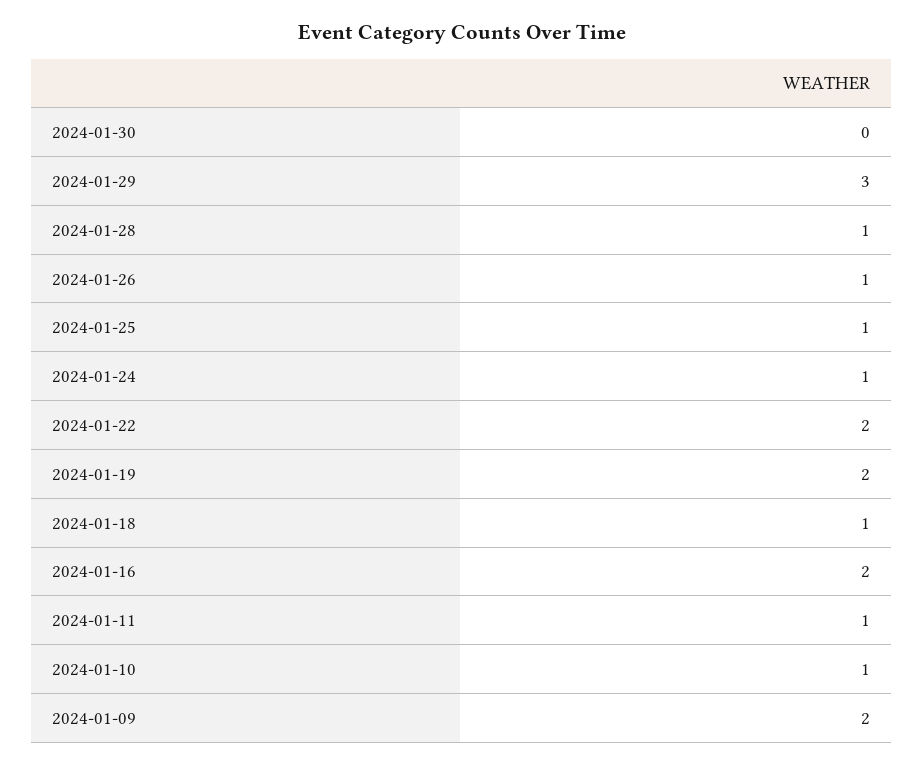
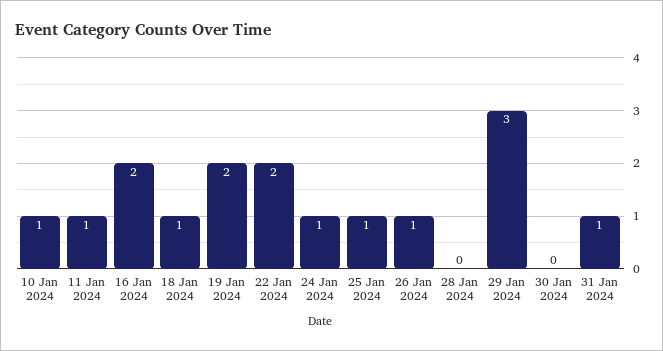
2024-01-28: 1 -> 0
2024-01-09: 2 -> none
31 Jan 2024: none -> 1

